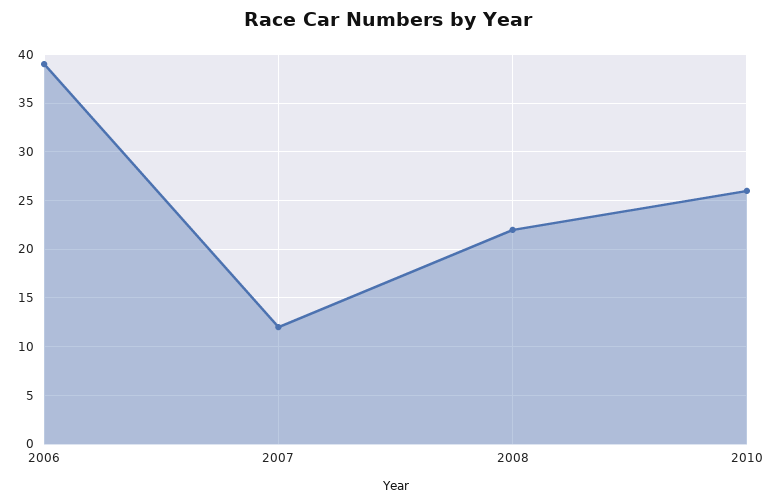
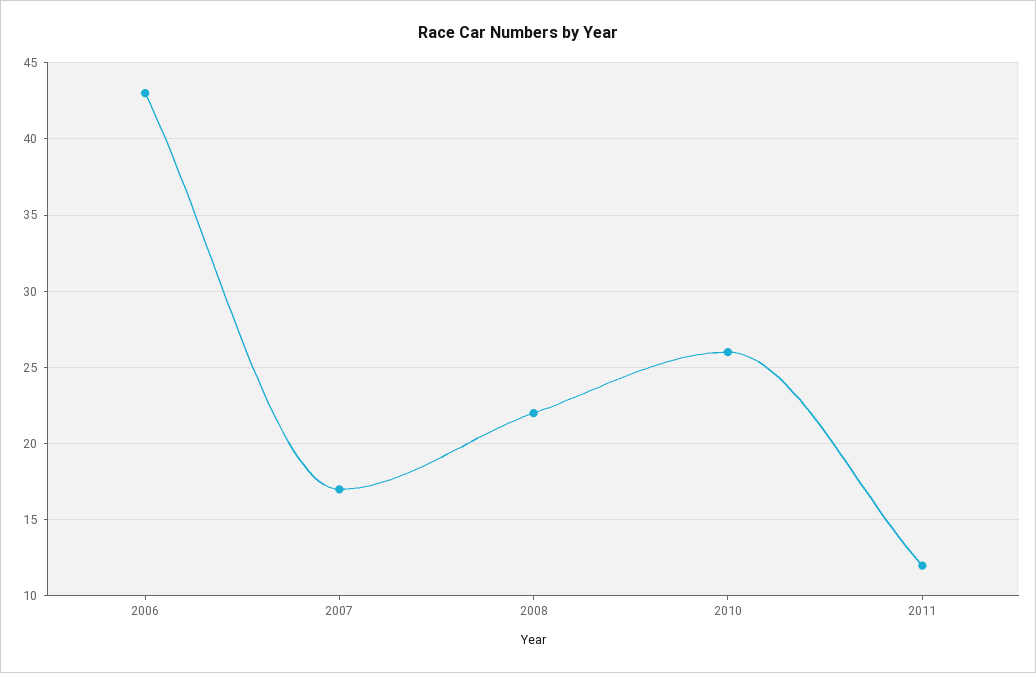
2006: 39 -> 43
2007: 12 -> 17
2011: none -> 12

